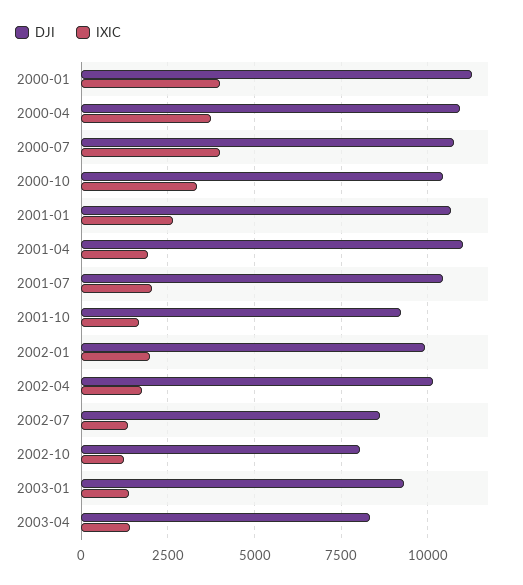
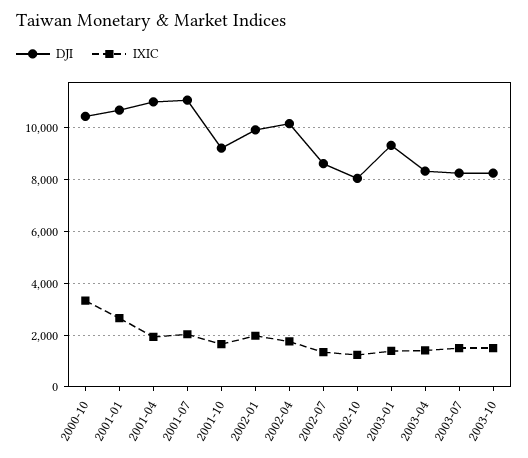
DJI, 2000-01: 11250 -> none
IXIC, 2000-01: 4000 -> none
DJI, 2000-04: 11000 -> none
IXIC, 2000-04: 3750 -> none
DJI, 2000-07: 10750 -> none
IXIC, 2000-07: 4000 -> none
DJI, 2001-07: 10500 -> 11000
DJI, 2003-07: none -> 8250
IXIC, 2003-07: none -> 1500
DJI, 2003-10: none -> 8250
IXIC, 2003-10: none -> 1500

